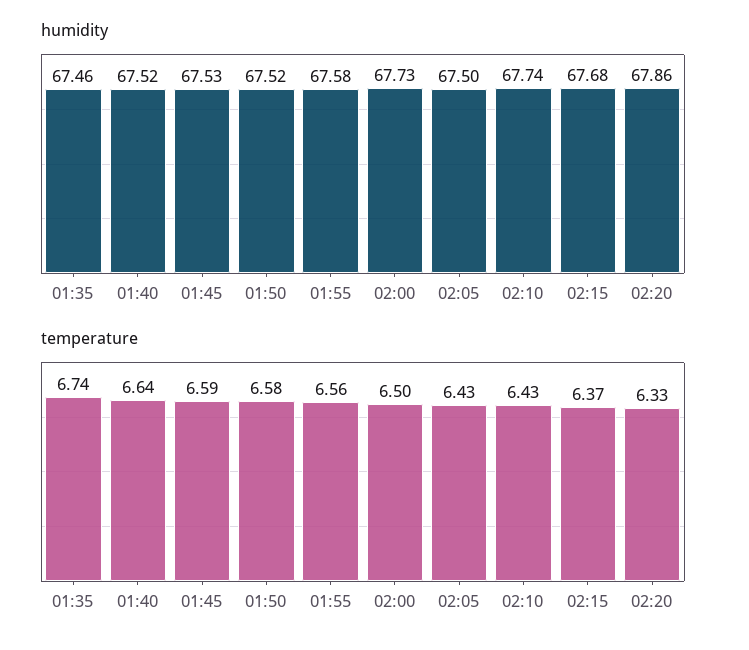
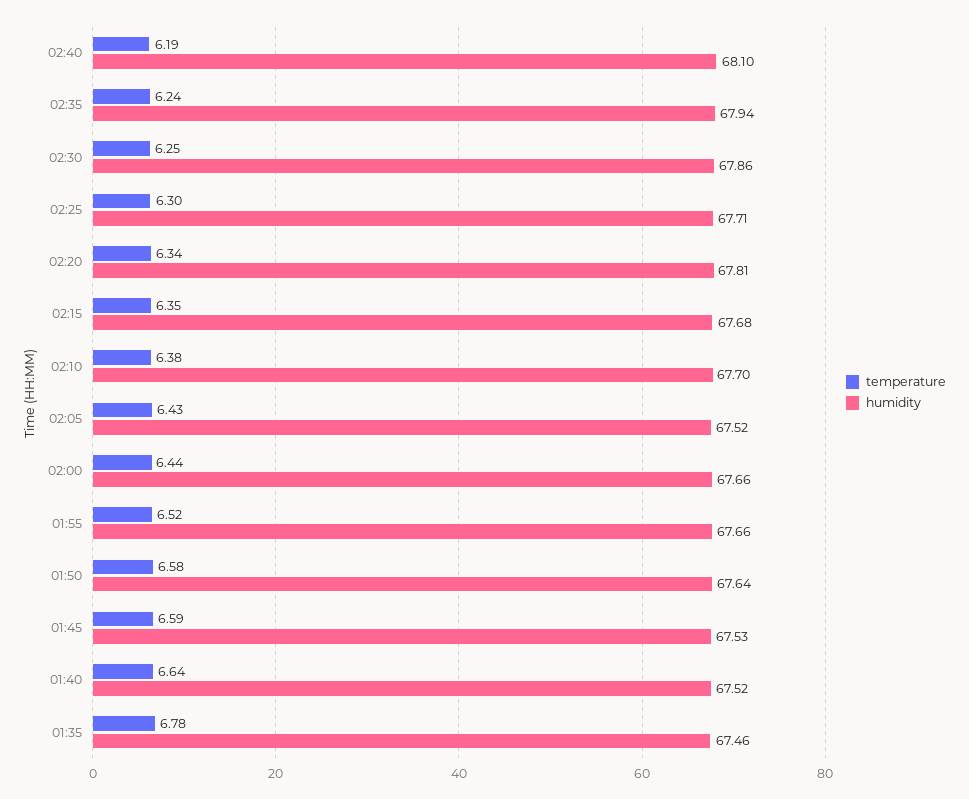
humidity, 01:50: 67.52 -> 67.64
humidity, 01:55: 67.58 -> 67.66
humidity, 02:00: 67.73 -> 67.66
humidity, 02:05: 67.5 -> 67.52
humidity, 02:10: 67.74 -> 67.7
humidity, 02:20: 67.86 -> 67.81
temperature, 01:35: 6.74 -> 6.78
temperature, 01:55: 6.56 -> 6.52
temperature, 02:00: 6.5 -> 6.44
temperature, 02:10: 6.43 -> 6.38
temperature, 02:15: 6.37 -> 6.35
temperature, 02:20: 6.33 -> 6.34
temperature, 02:40: none -> 6.19
humidity, 02:40: none -> 68.1
temperature, 02:35: none -> 6.24
humidity, 02:35: none -> 67.94
temperature, 02:30: none -> 6.25
humidity, 02:30: none -> 67.86
temperature, 02:25: none -> 6.3
humidity, 02:25: none -> 67.71

